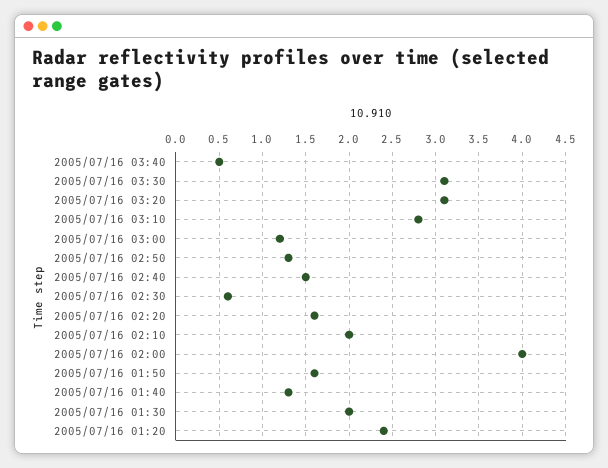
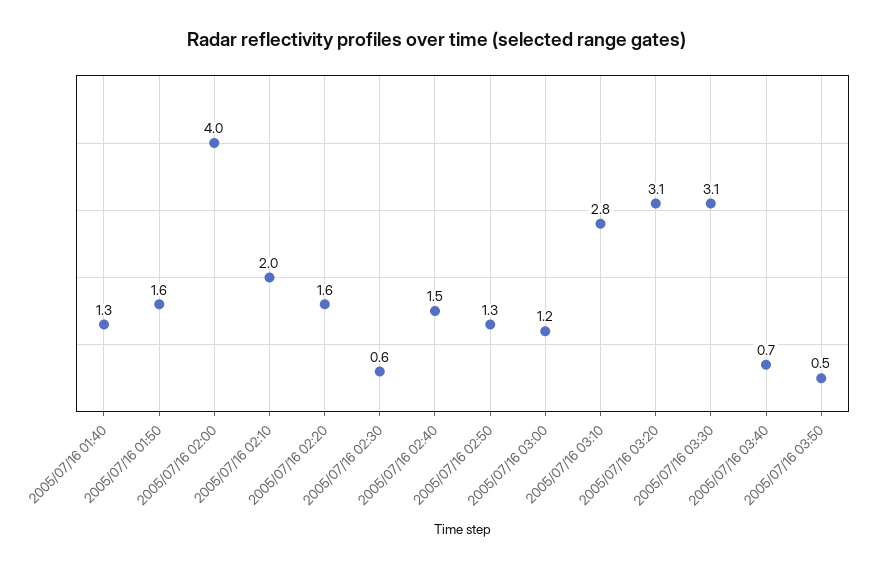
2005/07/16 03:40: 0.5 -> 0.7
2005/07/16 01:30: 2 -> none
2005/07/16 01:20: 2.4 -> none
2005/07/16 03:50: none -> 0.5

